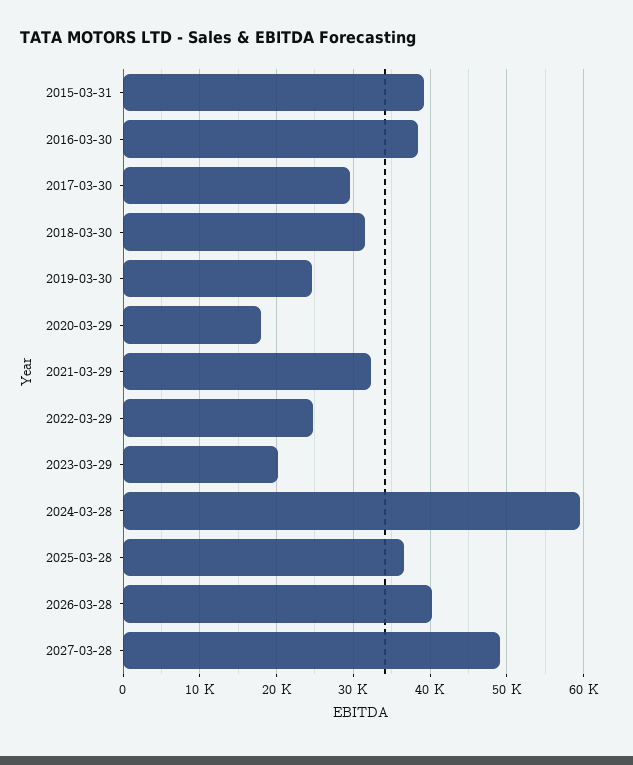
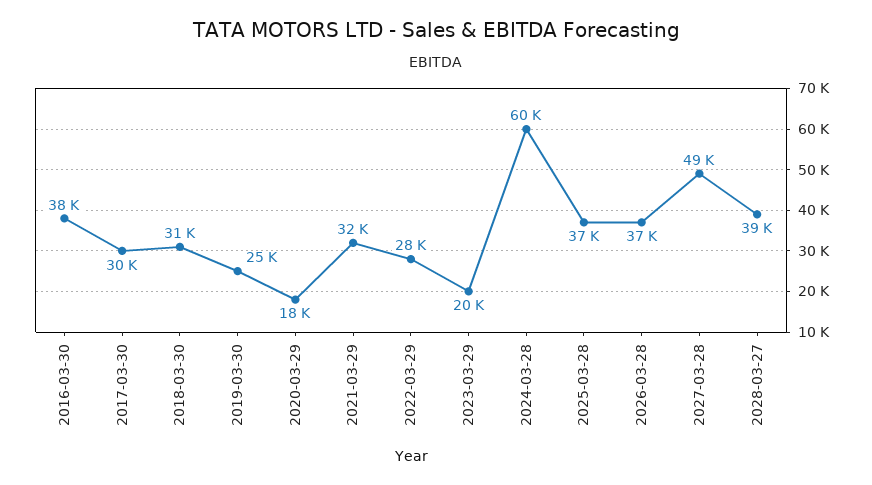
2015-03-31: 39000 -> none
2022-03-29: 25000 -> 28000
2026-03-28: 40000 -> 37000
2028-03-27: none -> 39000

